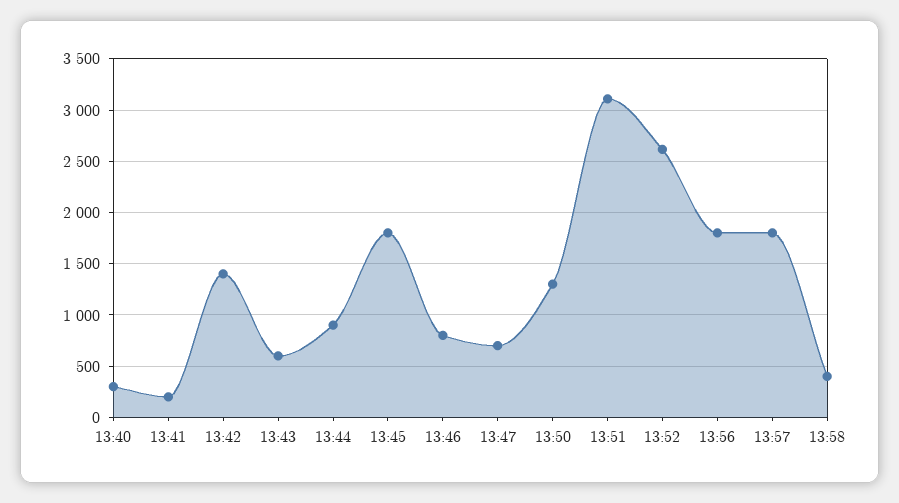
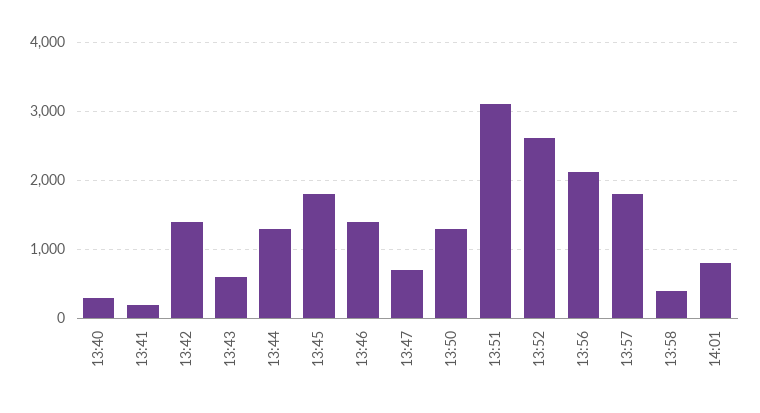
13:44: 900 -> 1300
13:46: 800 -> 1400
13:56: 1800 -> 2100
14:01: none -> 800

